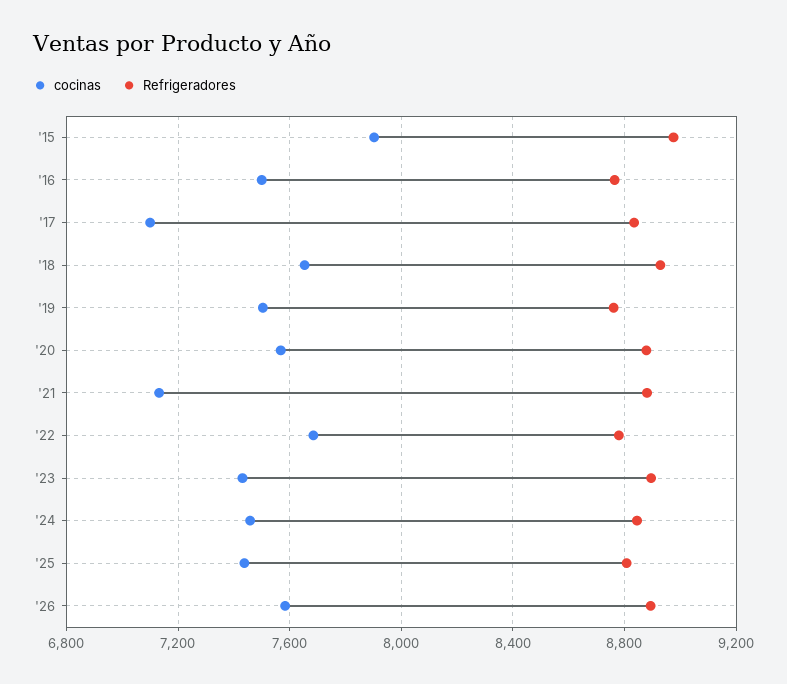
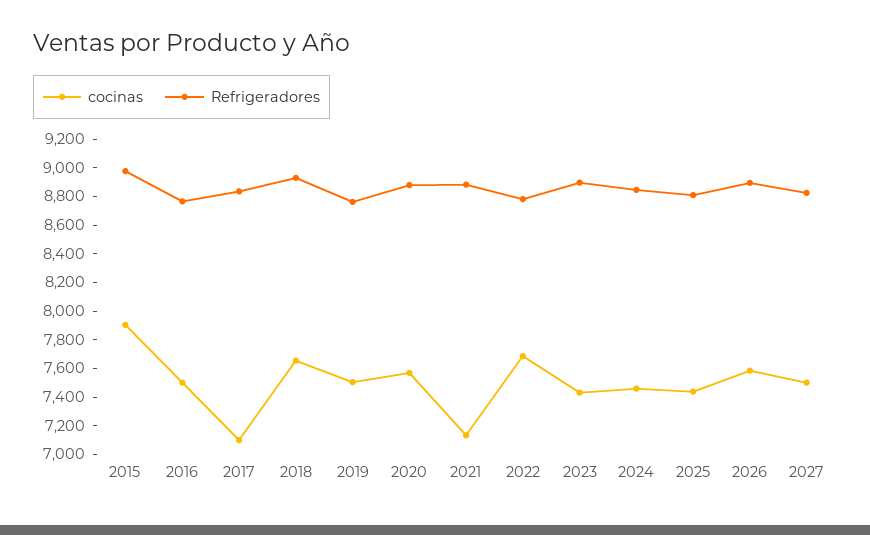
cocinas, 2027: none -> 7500
Refrigeradores, 2027: none -> 8800

